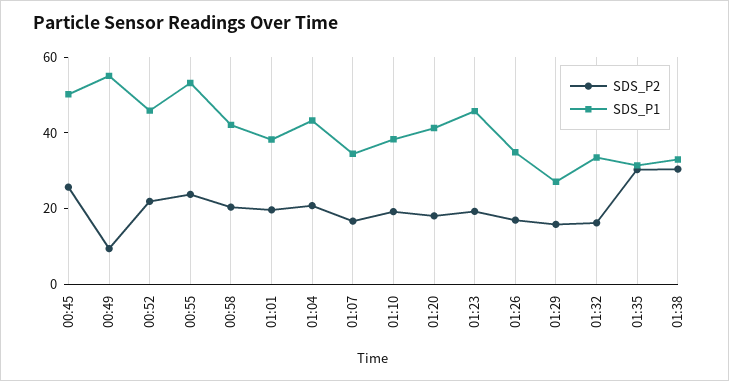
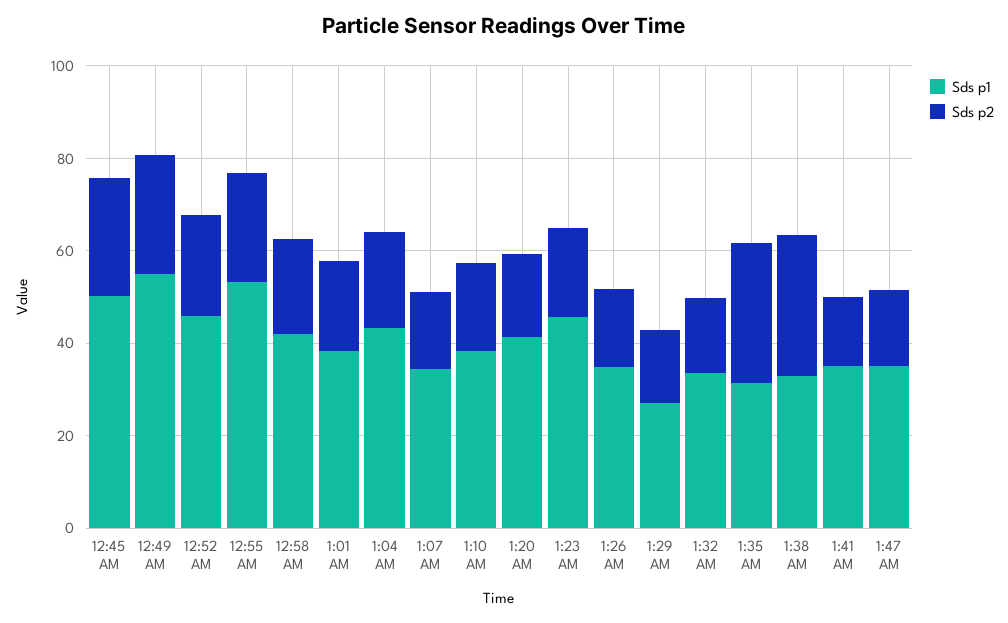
SDS_P2, 00:49: 10 -> 25
SDS_P1, 1:41 AM: none -> 35
SDS_P2, 1:41 AM: none -> 15
SDS_P1, 1:47 AM: none -> 35
SDS_P2, 1:47 AM: none -> 15

